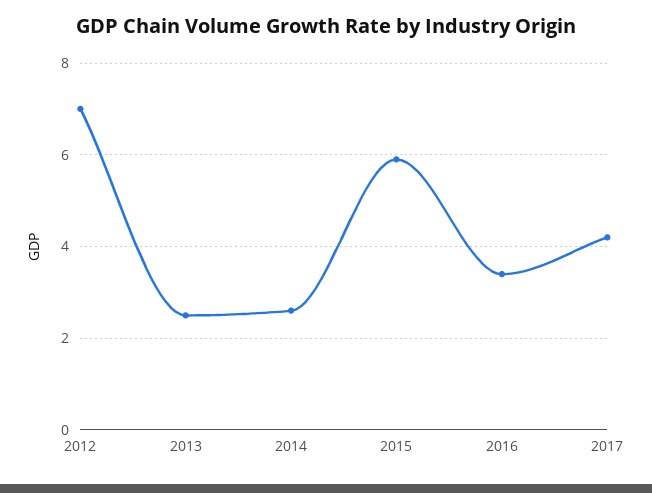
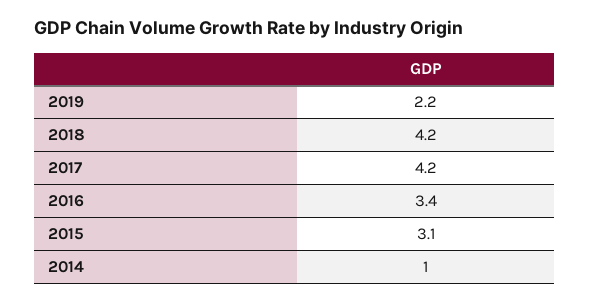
2012: 7 -> none
2013: 2.5 -> none
2014: 2.5 -> 1
2015: 6 -> 3.1
2019: none -> 2.2
2018: none -> 4.2

